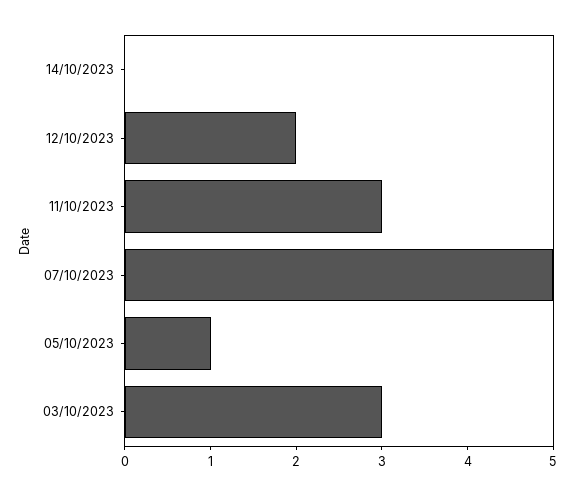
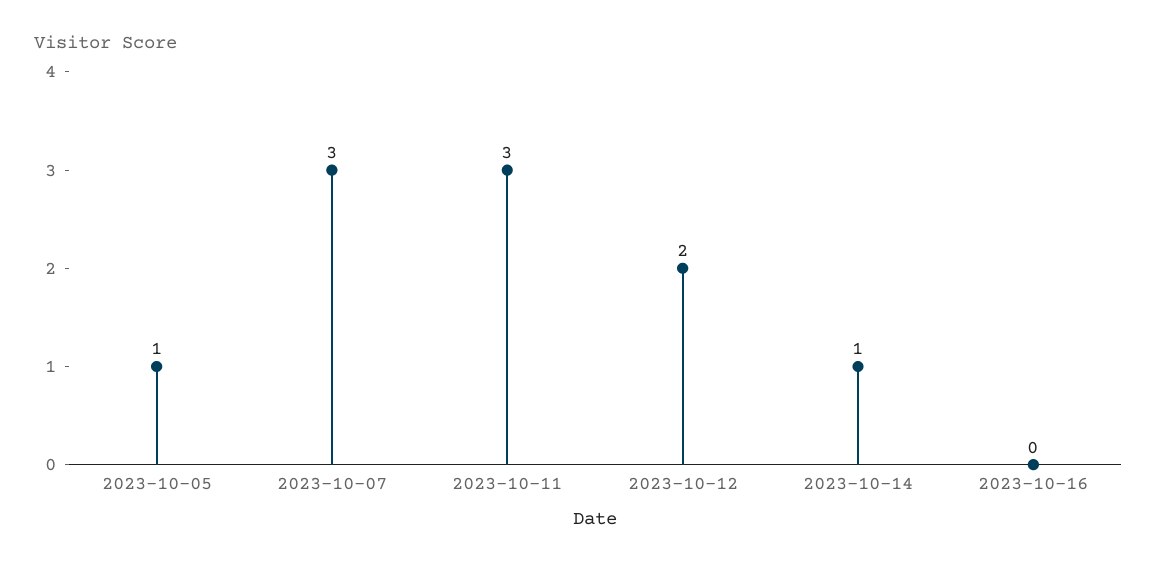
14/10/2023: 0 -> 1
07/10/2023: 5 -> 3
03/10/2023: 3 -> none
2023-10-16: none -> 0

